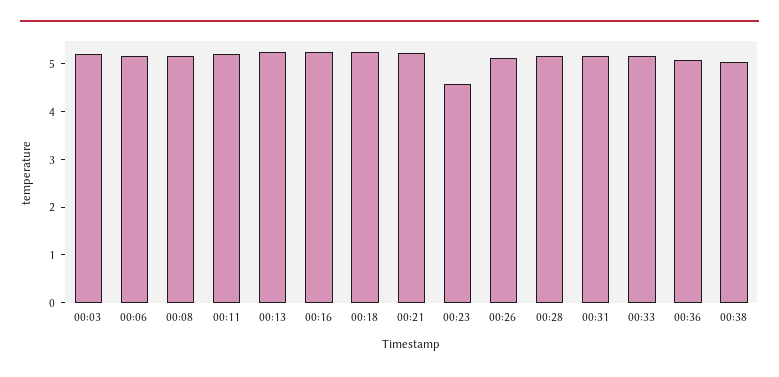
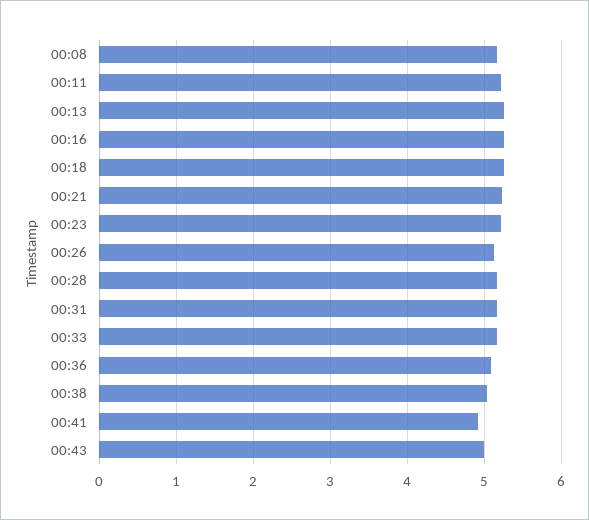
00:03: 5.2 -> none
00:06: 5.2 -> none
00:23: 4.6 -> 5.2
00:41: none -> 4.9
00:43: none -> 5

